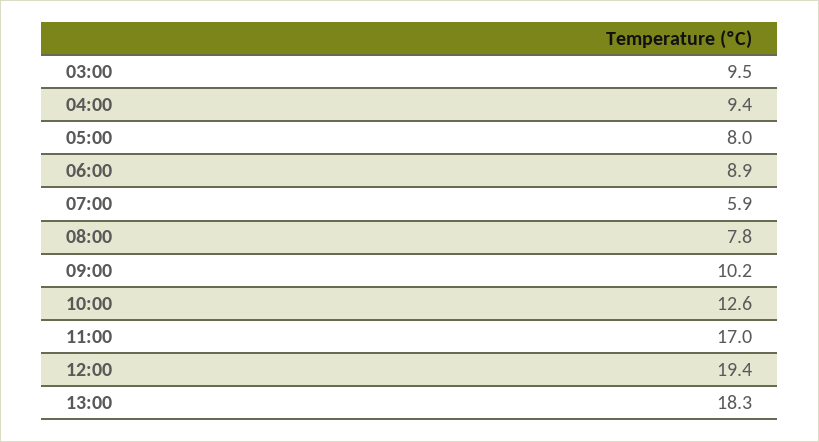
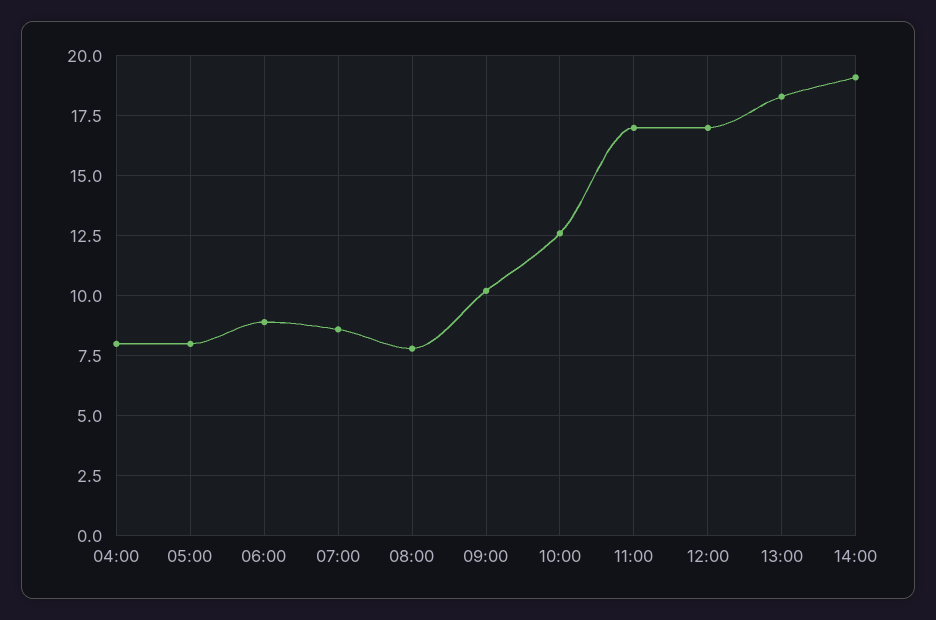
03:00: 9.5 -> none
04:00: 9.4 -> 8
07:00: 5.9 -> 8.5
12:00: 19.4 -> 17
14:00: none -> 19

